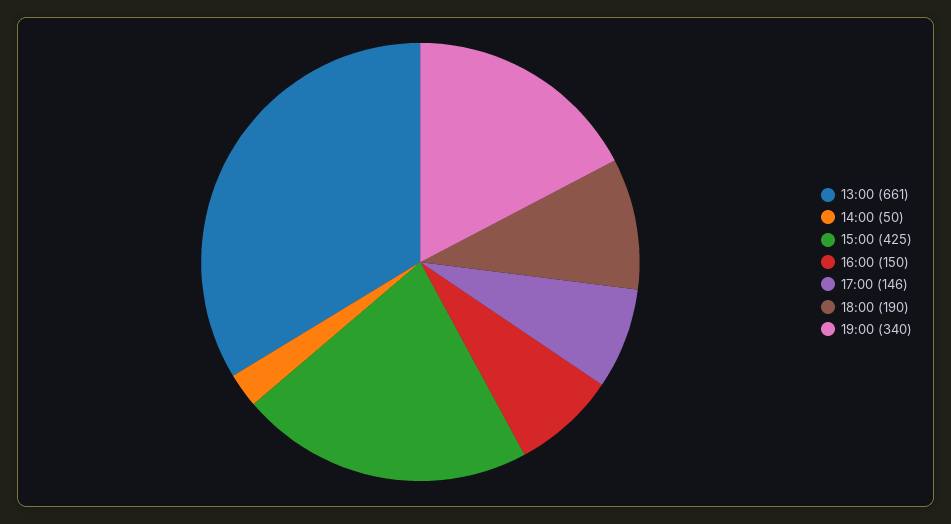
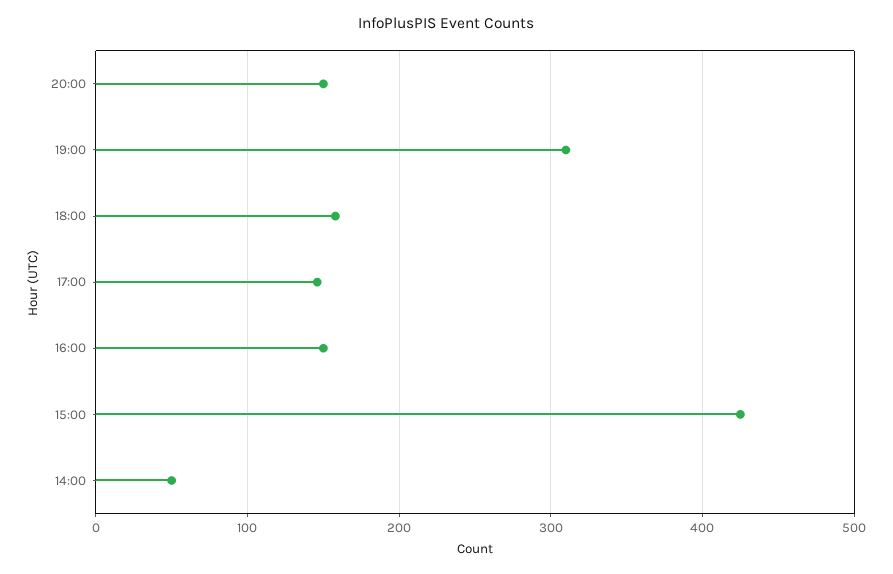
13:00: 661 -> none
18:00: 190 -> 160
19:00: 340 -> 310
20:00: none -> 150

